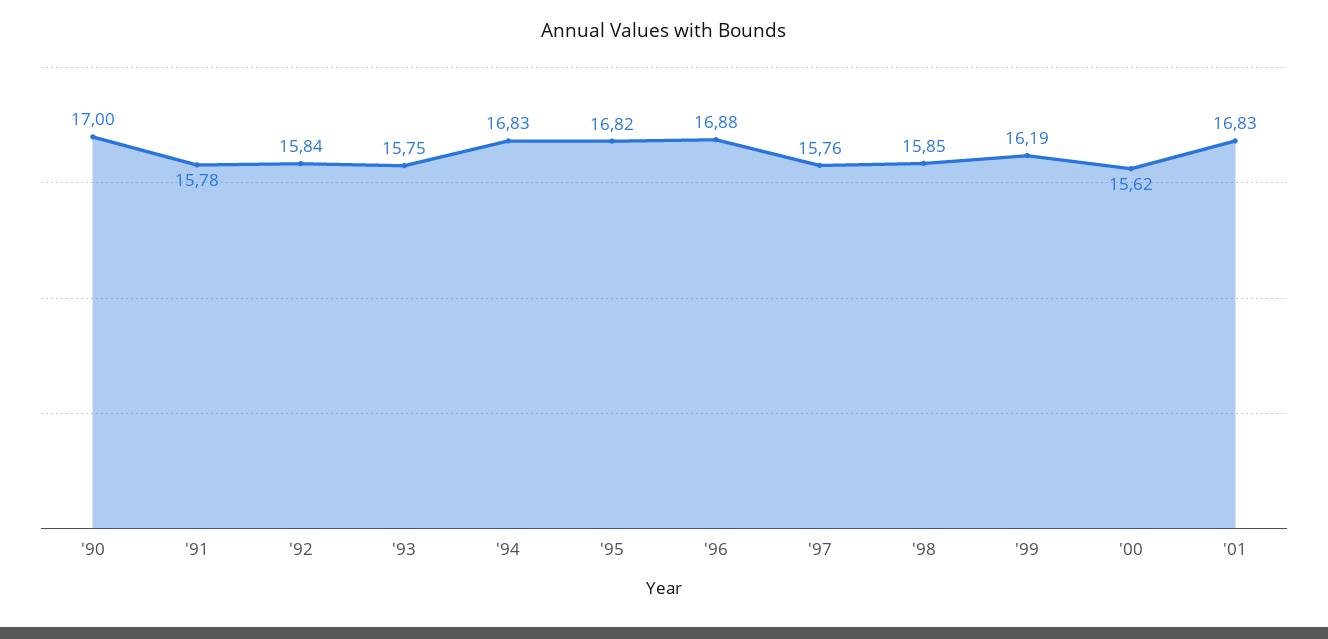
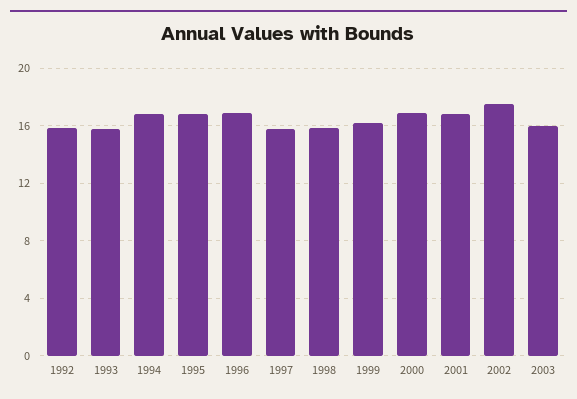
'90: 17 -> none
'91: 15.78 -> none
'00: 15.62 -> 17
2002: none -> 17.5
2003: none -> 16

